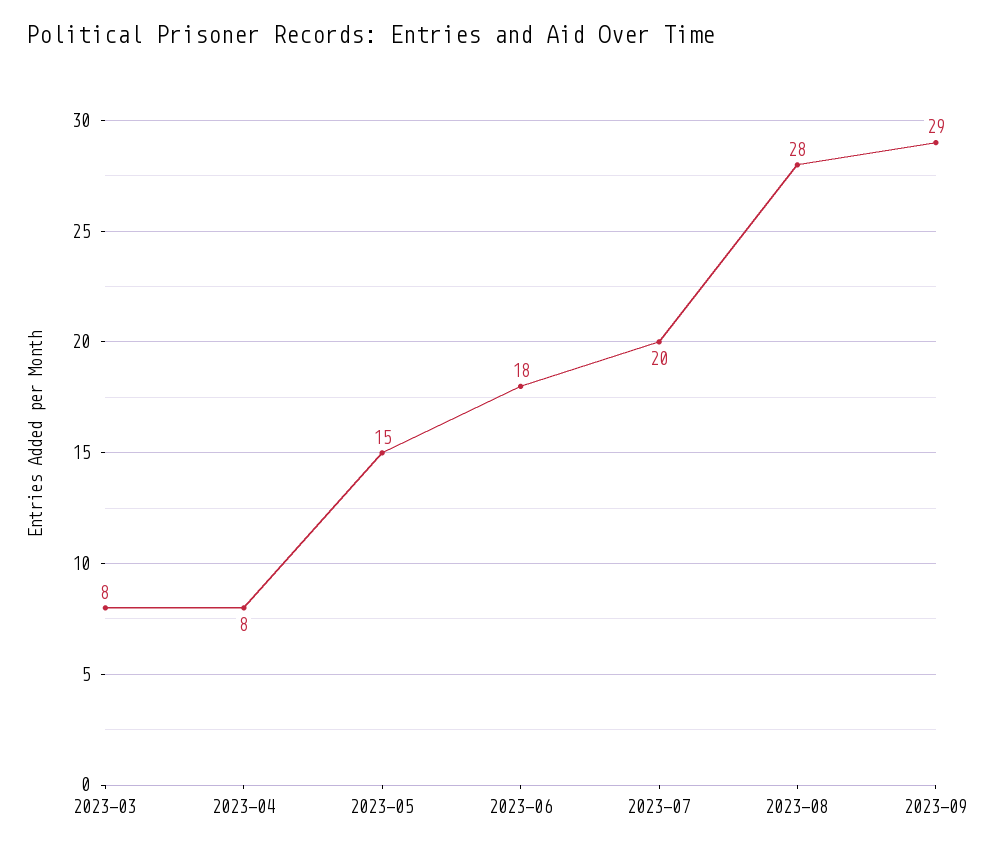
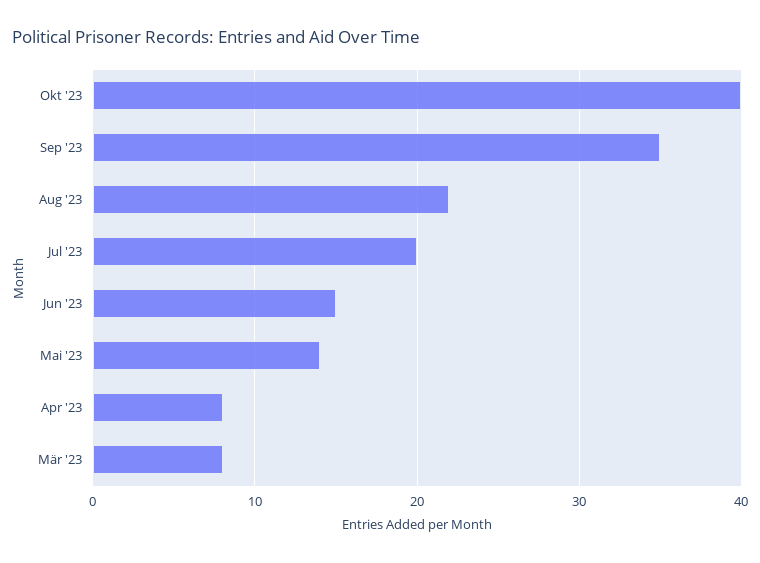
2023-05: 15 -> 14
2023-06: 18 -> 15
2023-08: 28 -> 22
2023-09: 29 -> 35
Okt '23: none -> 40

